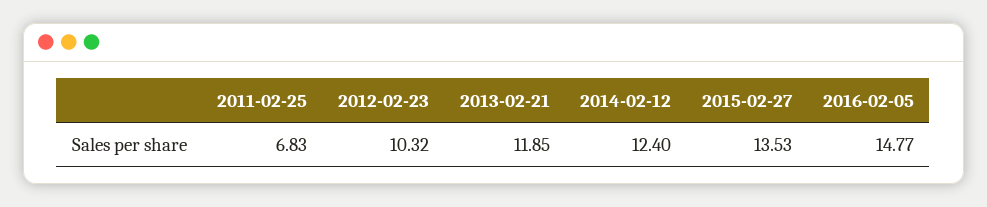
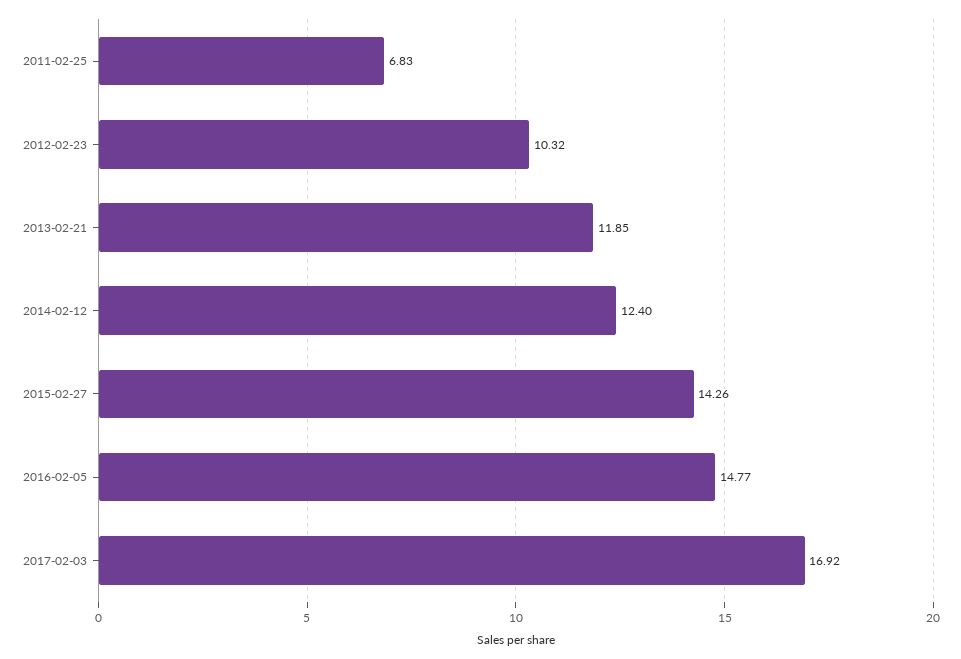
2015-02-27: 13.53 -> 14.26
2017-02-03: none -> 16.92

